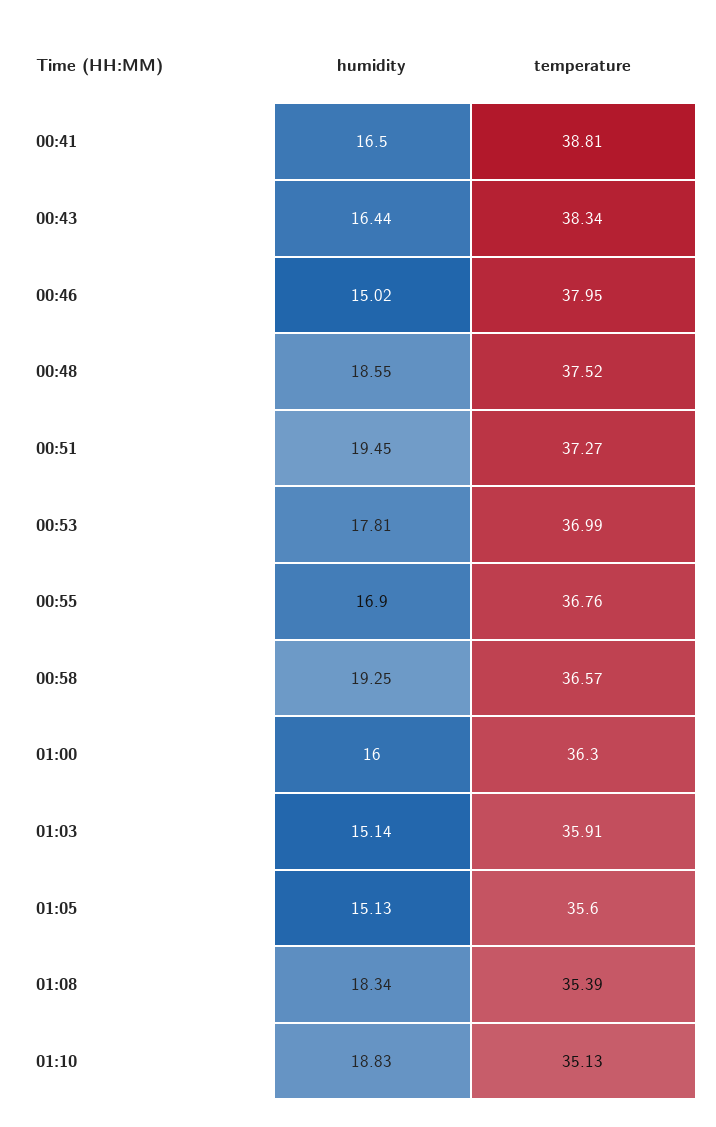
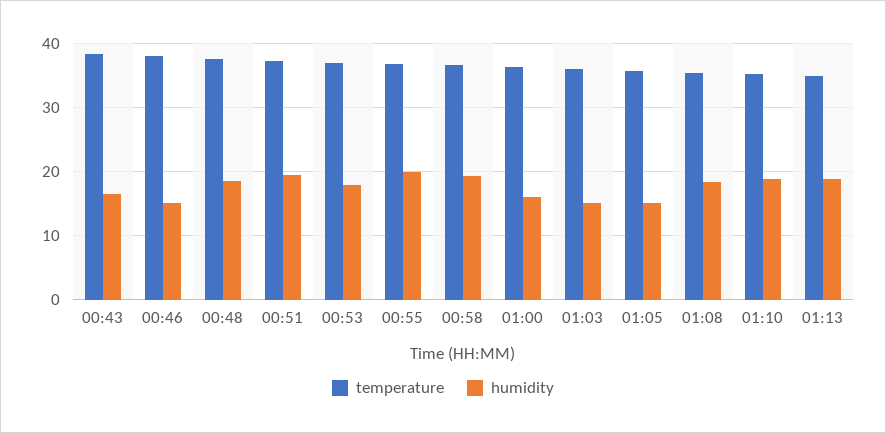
humidity, 00:41: 16.5 -> none
temperature, 00:41: 38.81 -> none
humidity, 00:55: 16.9 -> 20
temperature, 01:13: none -> 35
humidity, 01:13: none -> 19

